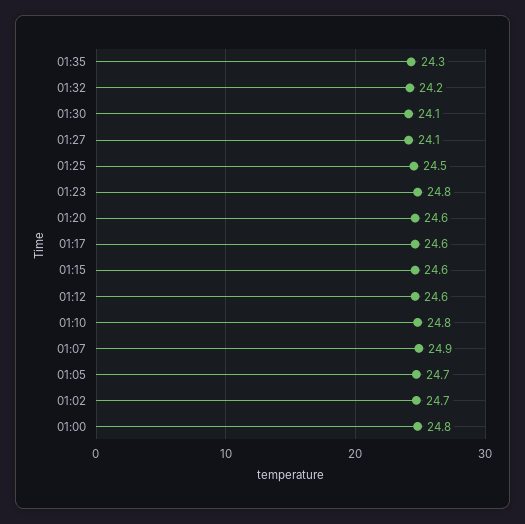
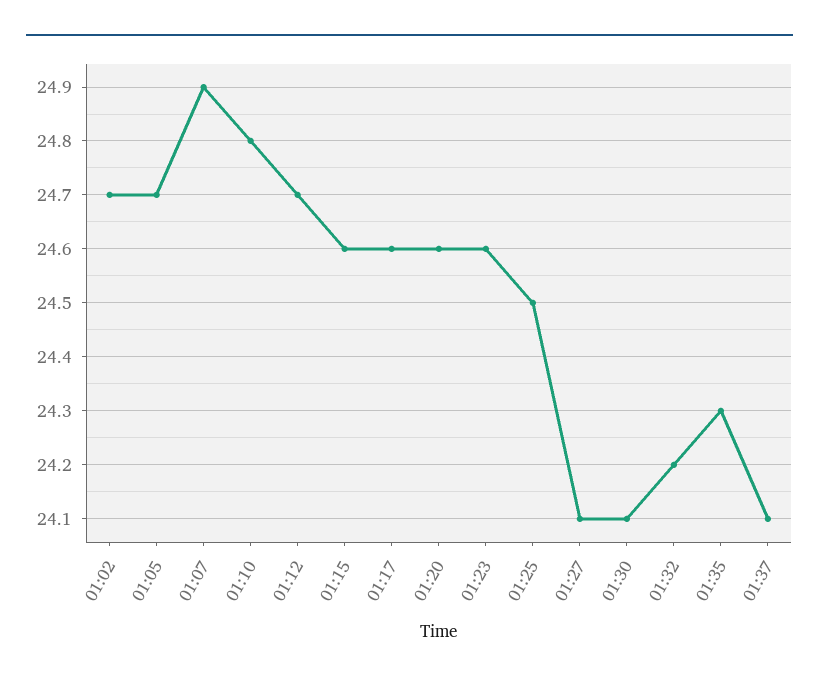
01:23: 24.8 -> 24.6
01:12: 24.6 -> 24.7
01:00: 24.8 -> none
01:37: none -> 24.1

